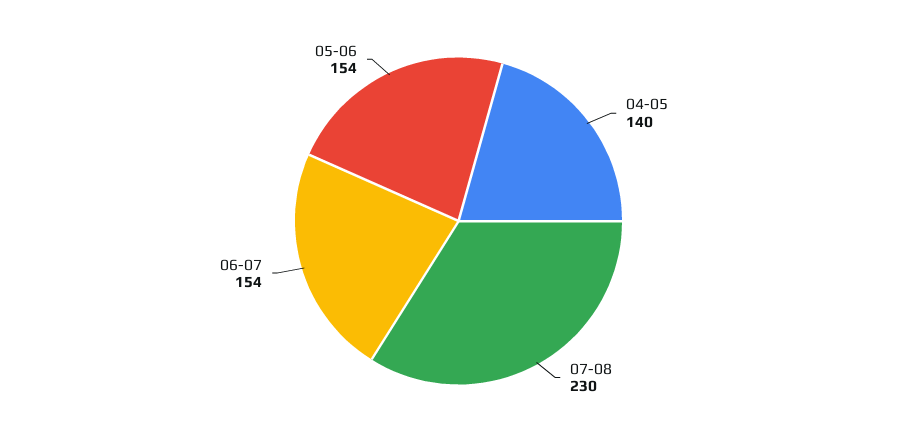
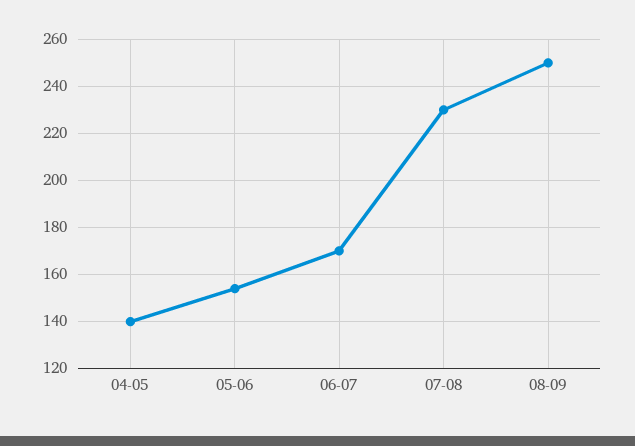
06-07: 154 -> 170
08-09: none -> 250

